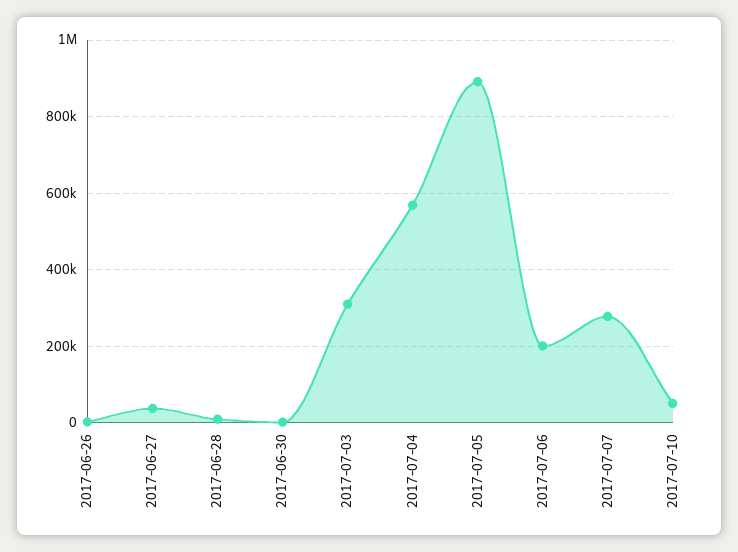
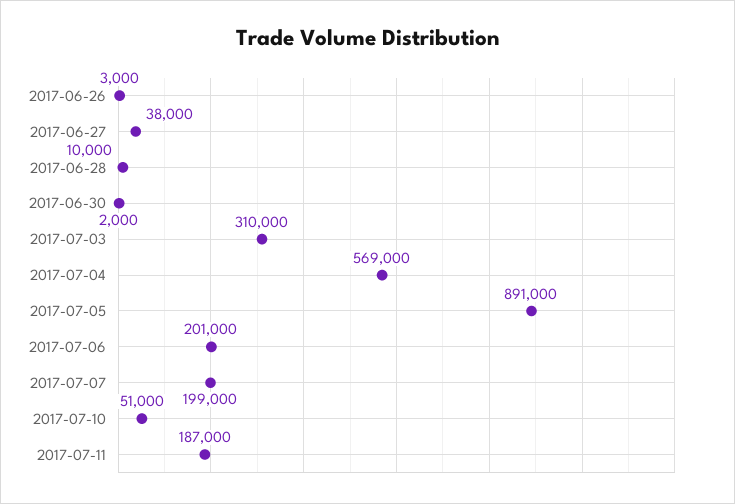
2017-07-07: 280000 -> 199000
2017-07-11: none -> 187000

